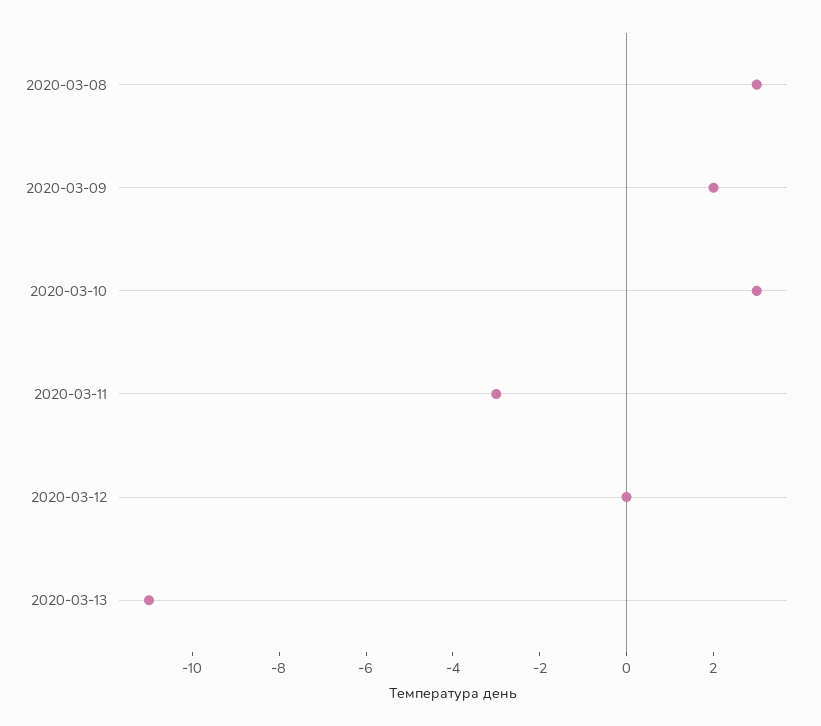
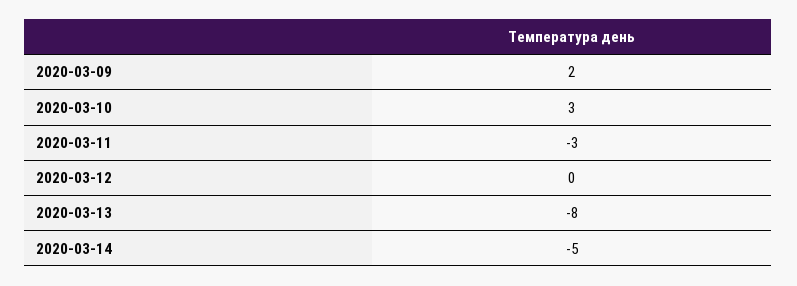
2020-03-08: 3 -> none
2020-03-13: -11 -> -8
2020-03-14: none -> -5

